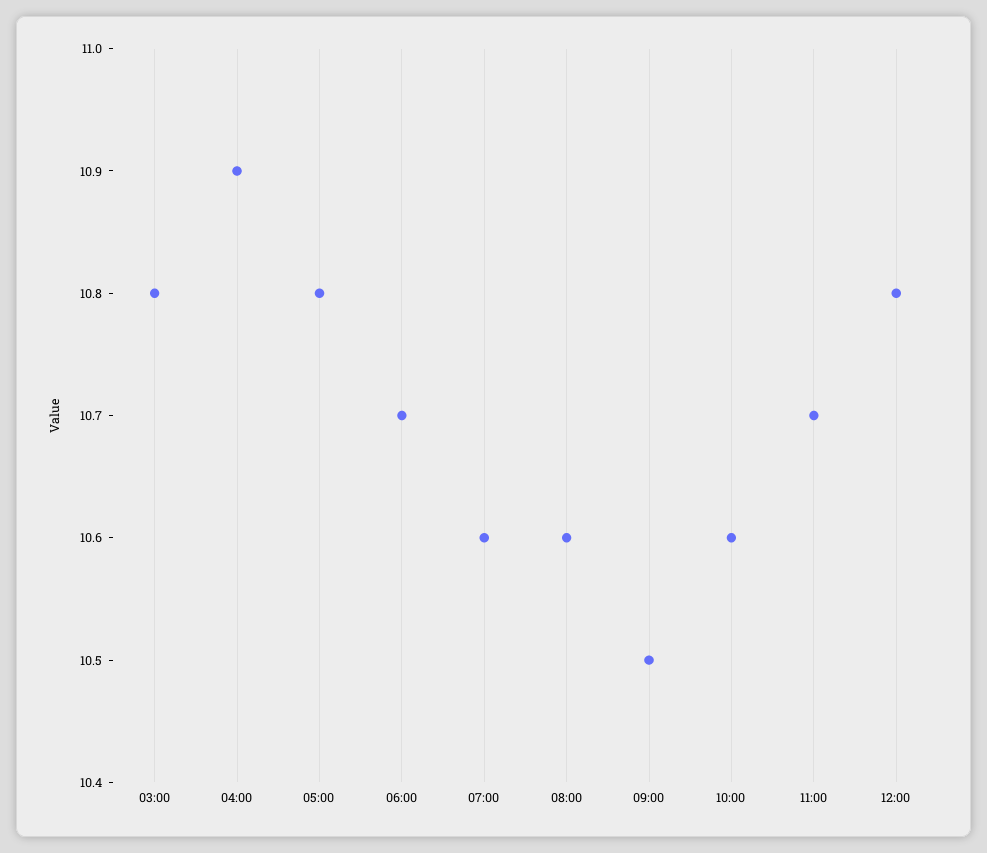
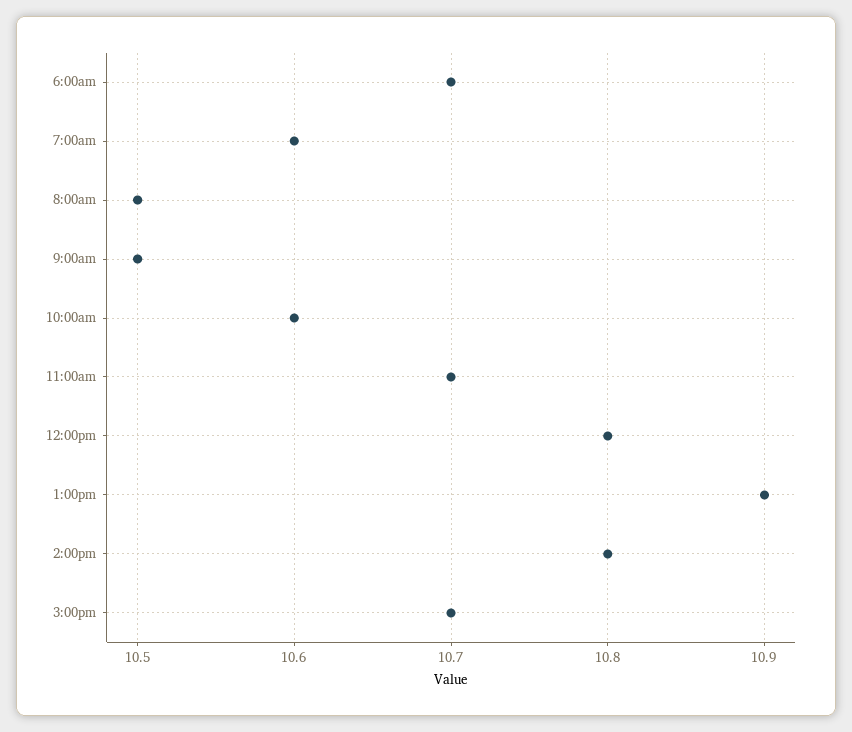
03:00: 10.8 -> none
04:00: 10.9 -> none
05:00: 10.8 -> none
08:00: 10.6 -> 10.5
1:00pm: none -> 10.9
2:00pm: none -> 10.8
3:00pm: none -> 10.7

